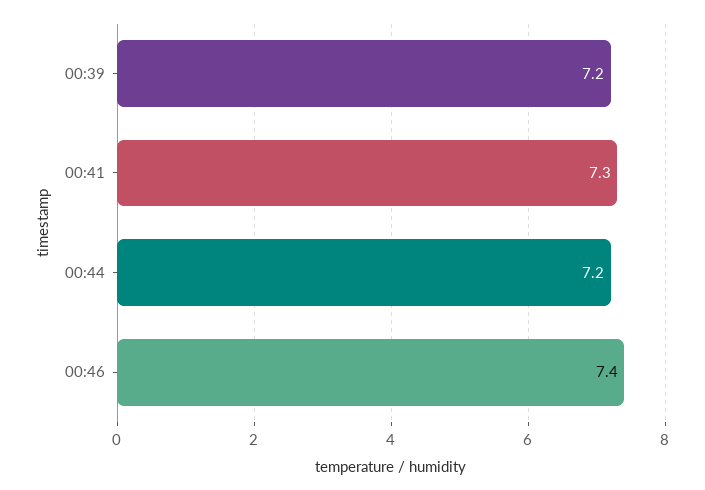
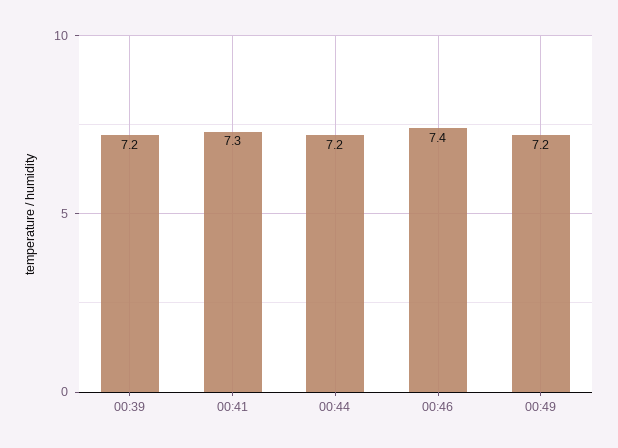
00:49: none -> 7.2

